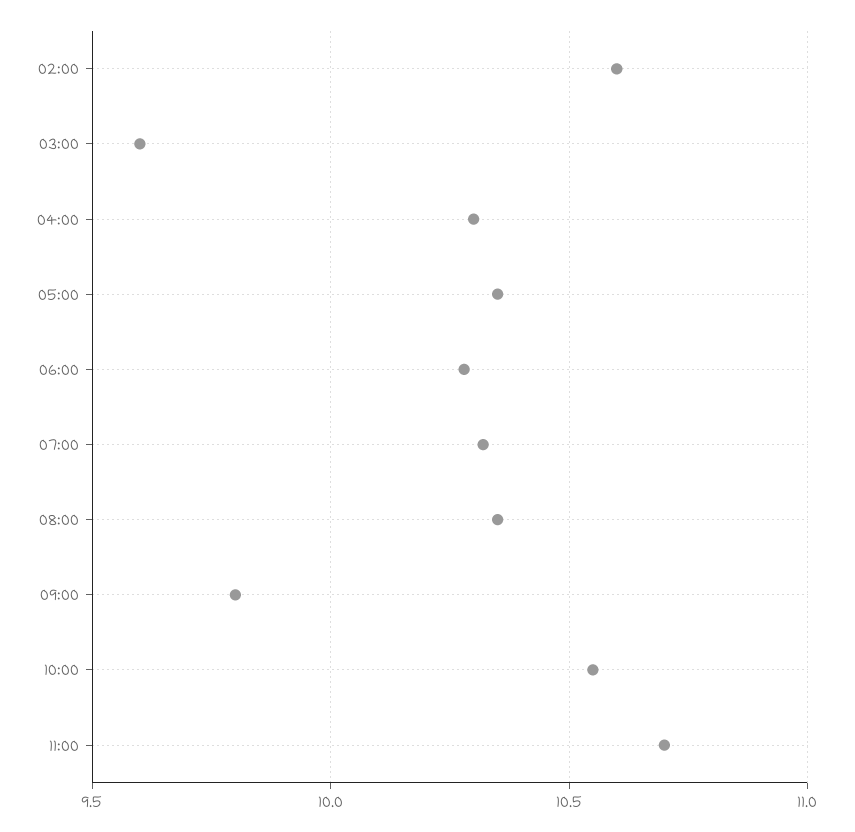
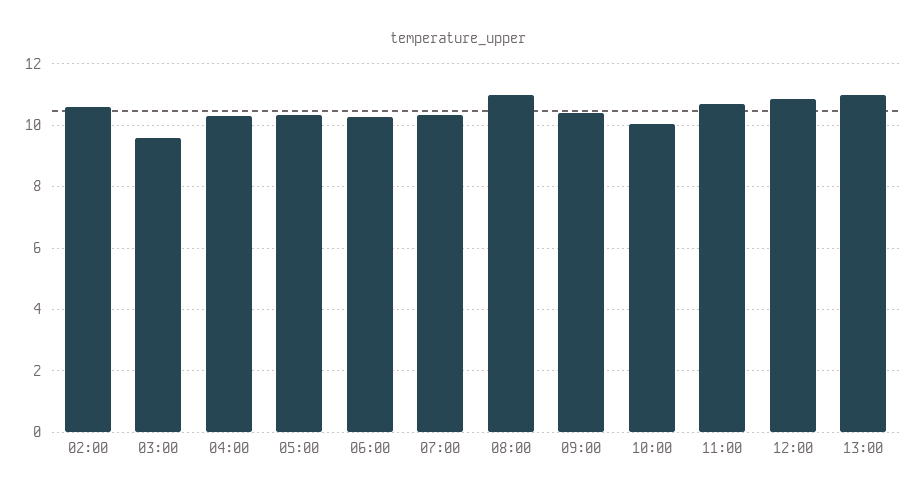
08:00: 10.35 -> 11
09:00: 9.8 -> 10.4
10:00: 10.55 -> 10
12:00: none -> 10.8
13:00: none -> 11

